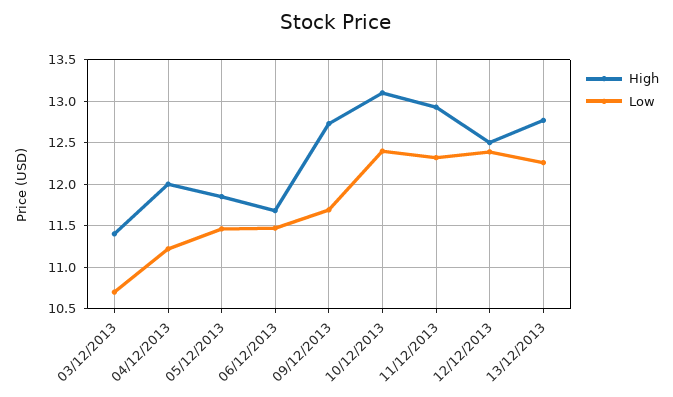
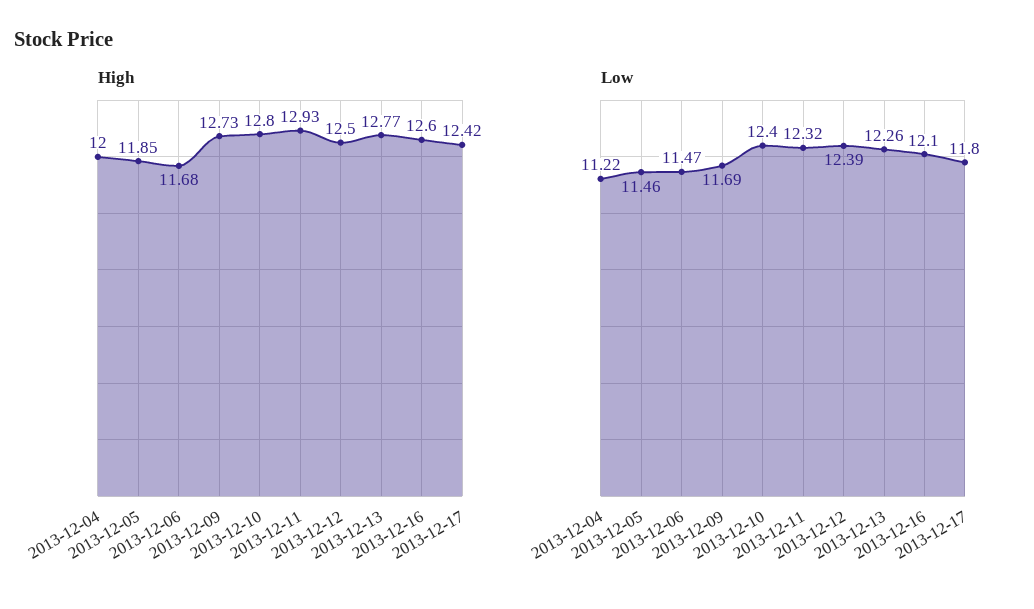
High, 03/12/2013: 11.4 -> none
Low, 03/12/2013: 10.7 -> none
High, 10/12/2013: 13.1 -> 12.8
High, 2013-12-16: none -> 12.6
High, 2013-12-17: none -> 12.42
Low, 2013-12-16: none -> 12.1
Low, 2013-12-17: none -> 11.8

